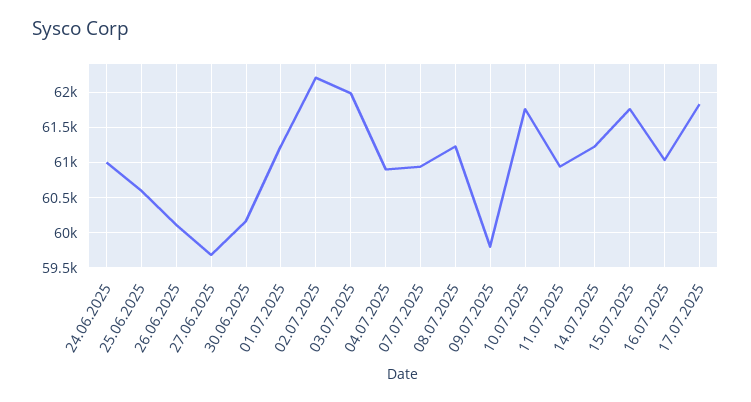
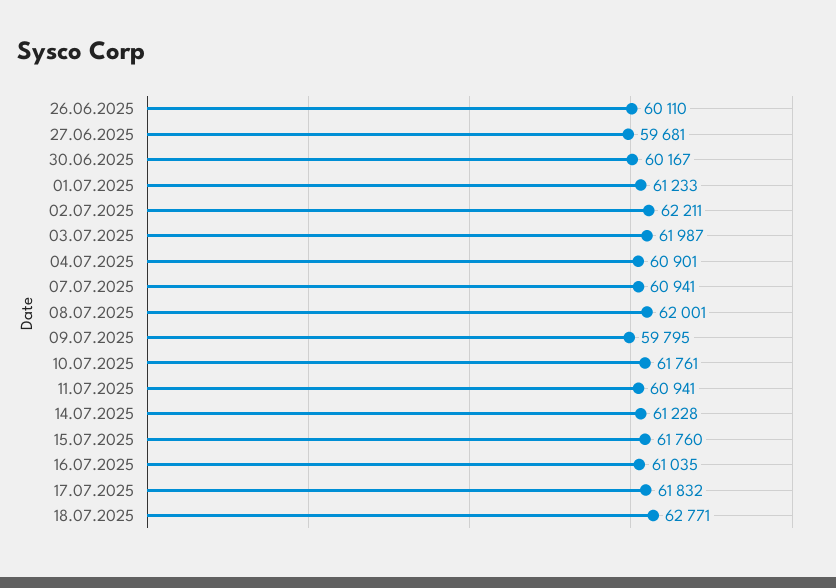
24.06.2025: 61000 -> none
25.06.2025: 60600 -> none
08.07.2025: 61200 -> 62001
18.07.2025: none -> 62771

